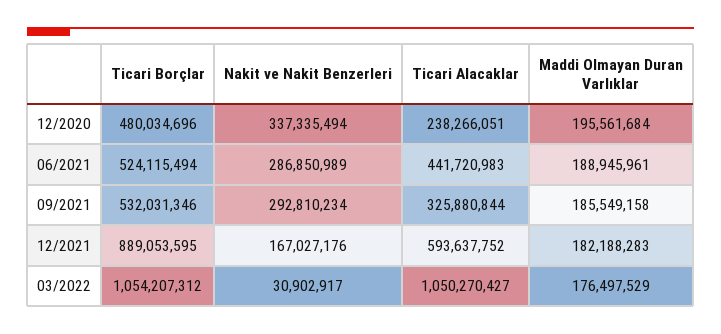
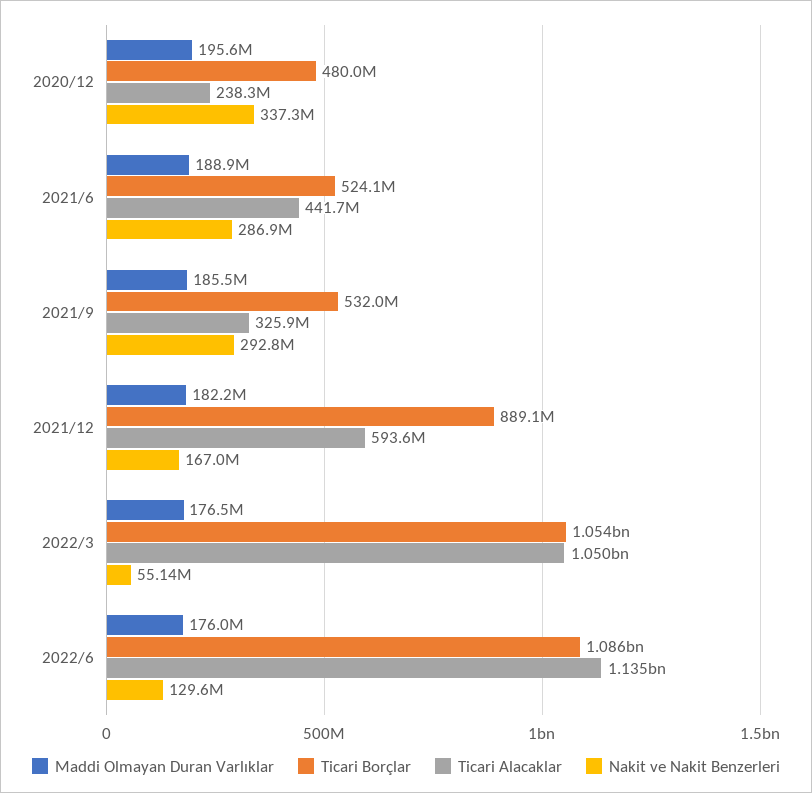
Nakit ve Nakit Benzerleri, 03/2022: 30902917 -> 55140000
Maddi Olmayan Duran Varlıklar, 2022/6: none -> 176000000
Ticari Borçlar, 2022/6: none -> 1086000000
Ticari Alacaklar, 2022/6: none -> 1135000000
Nakit ve Nakit Benzerleri, 2022/6: none -> 129600000

